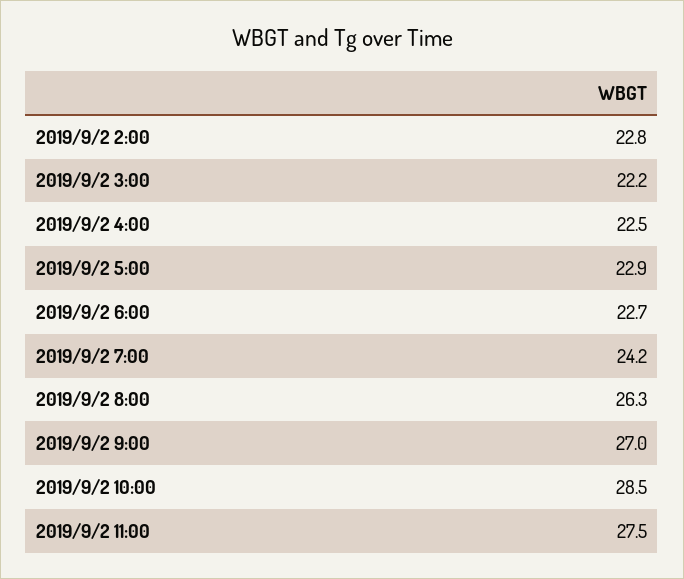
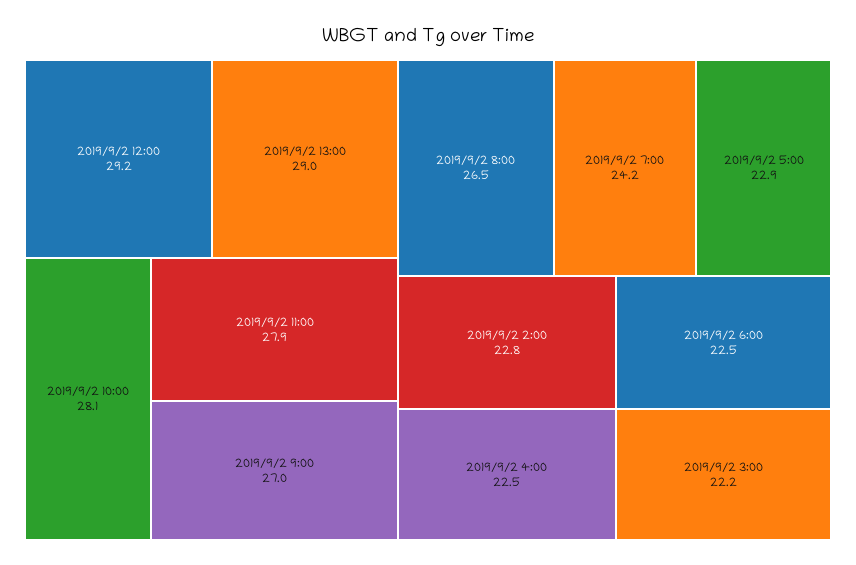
2019/9/2 6:00: 22.7 -> 22.5
2019/9/2 8:00: 26.3 -> 26.5
2019/9/2 10:00: 28.5 -> 28.1
2019/9/2 11:00: 27.5 -> 27.9
2019/9/2 12:00: none -> 29.2
2019/9/2 13:00: none -> 29

